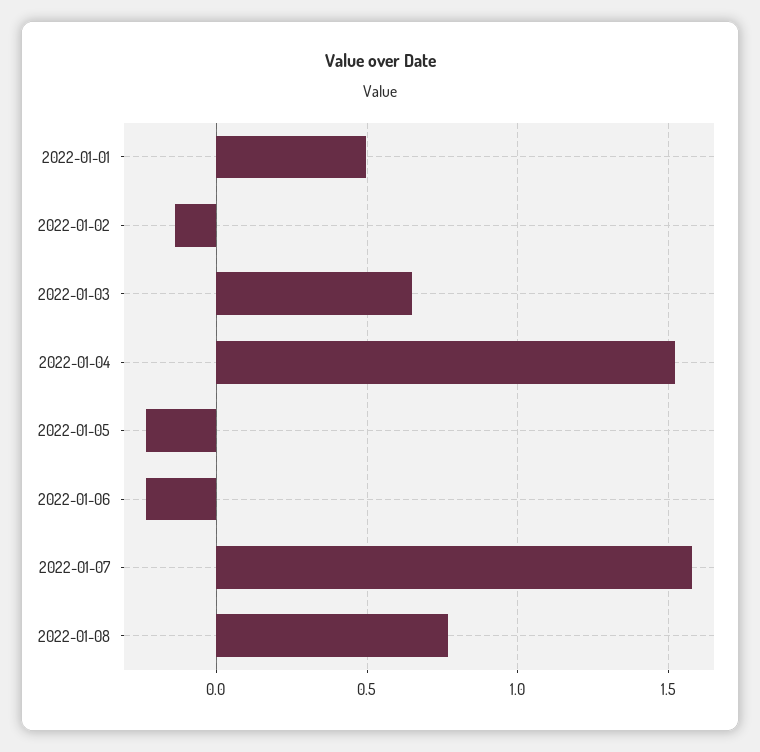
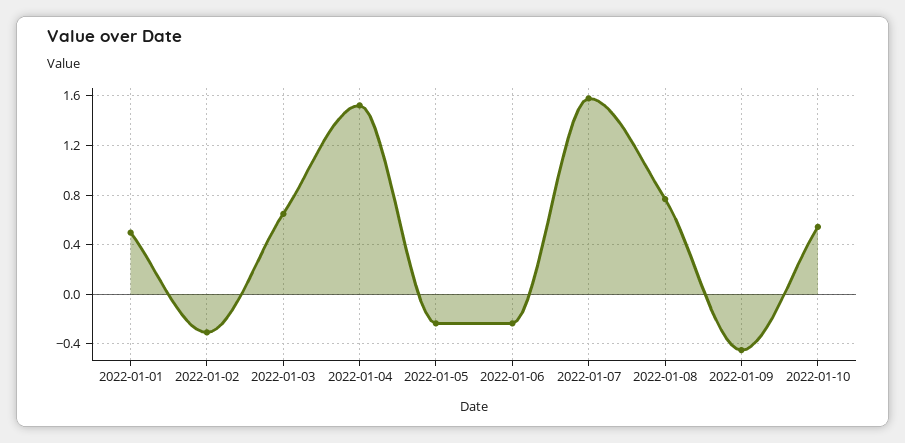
2022-01-02: -0.15 -> -0.3
2022-01-09: none -> -0.45
2022-01-10: none -> 0.55

